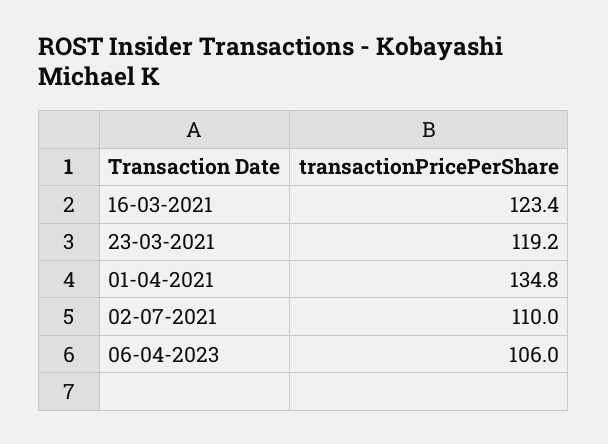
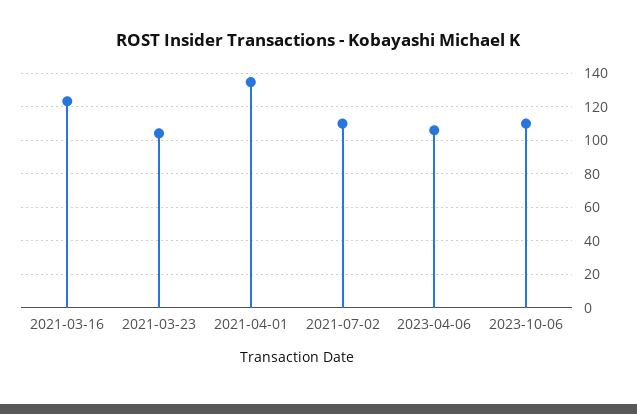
23-03-2021: 119.2 -> 105
2023-10-06: none -> 110

